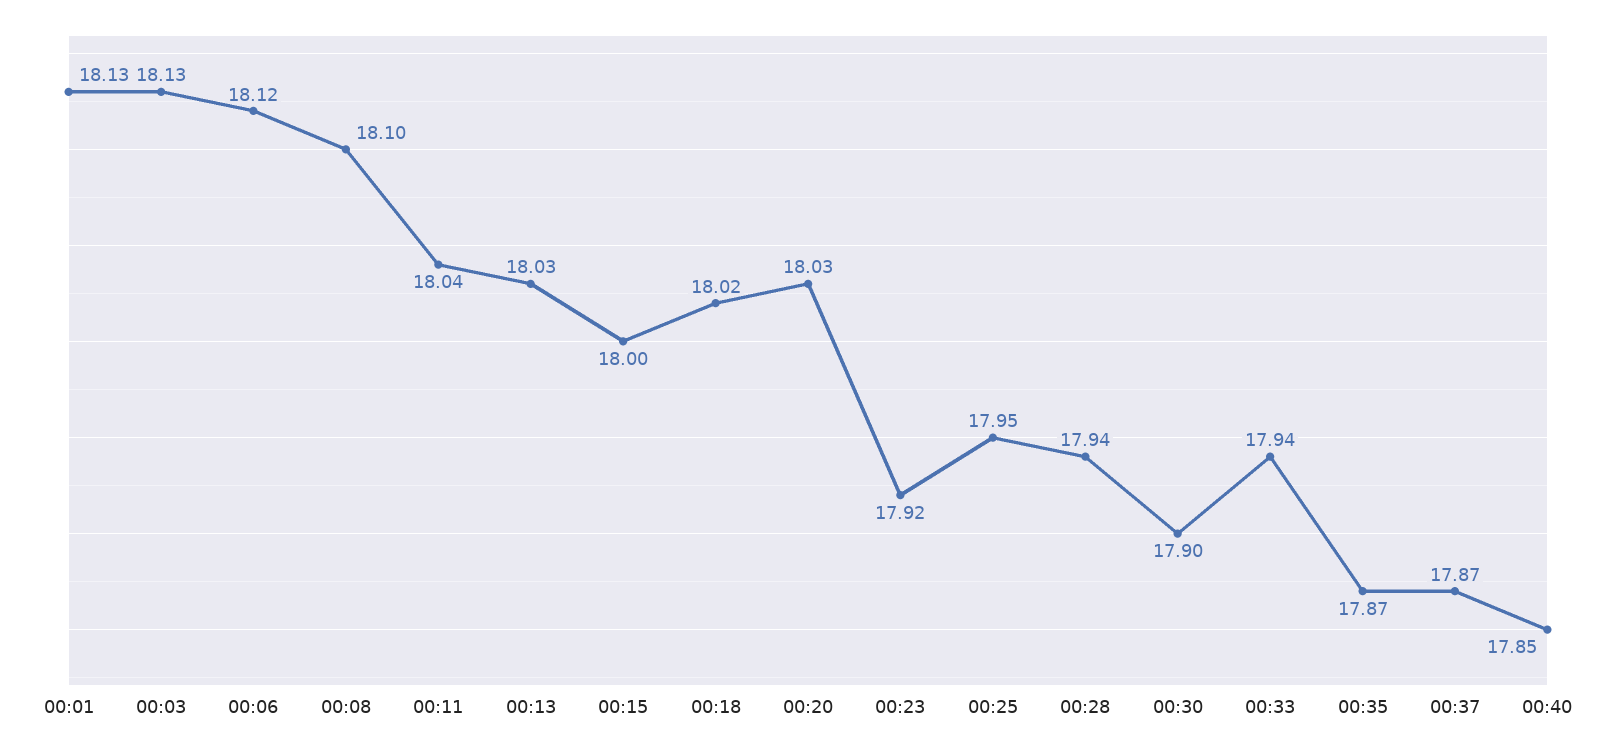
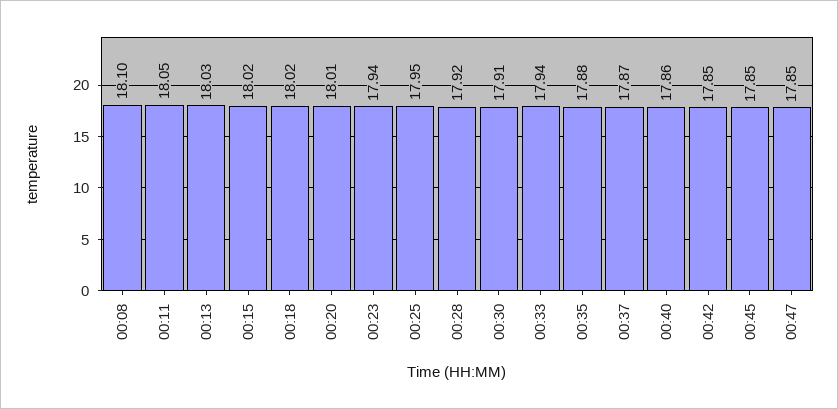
00:01: 18.13 -> none
00:03: 18.13 -> none
00:06: 18.12 -> none
00:11: 18.04 -> 18.05
00:15: 18 -> 18.02
00:20: 18.03 -> 18.01
00:23: 17.92 -> 17.94
00:28: 17.94 -> 17.92
00:30: 17.9 -> 17.91
00:35: 17.87 -> 17.88
00:40: 17.85 -> 17.86
00:42: none -> 17.85
00:45: none -> 17.85
00:47: none -> 17.85

